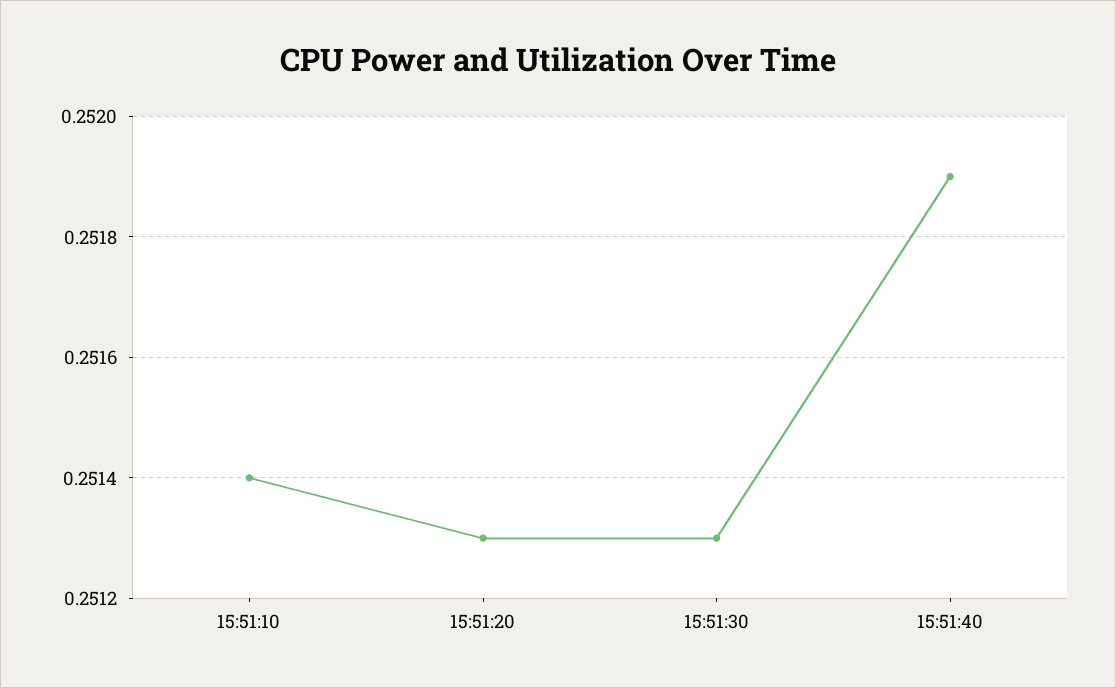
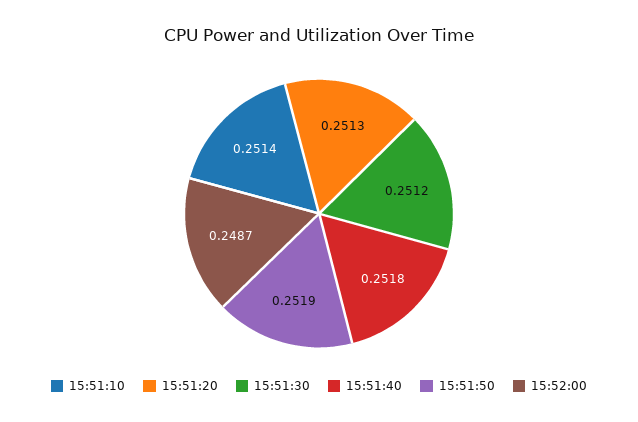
15:51:30: 0.2513 -> 0.2512
15:51:40: 0.2519 -> 0.2518
15:51:50: none -> 0.2519
15:52:00: none -> 0.2487

